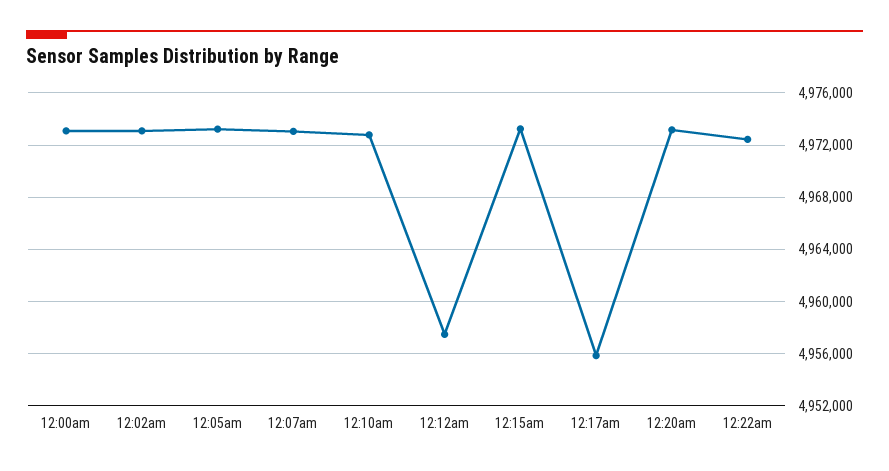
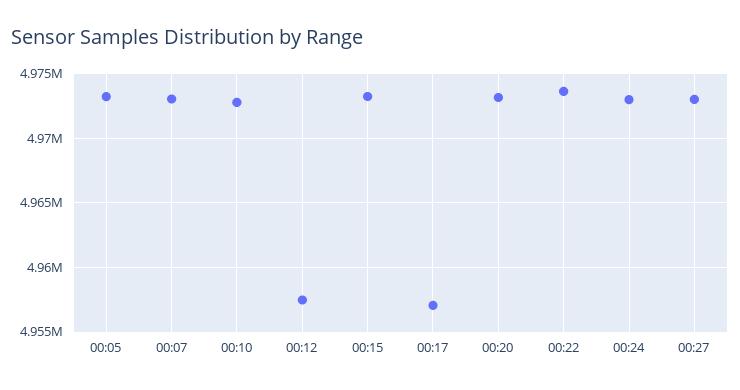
12:00am: 4973000 -> none
12:02am: 4973000 -> none
12:17am: 4956000 -> 4957000
12:22am: 4972500 -> 4973500
00:24: none -> 4973000
00:27: none -> 4973000

